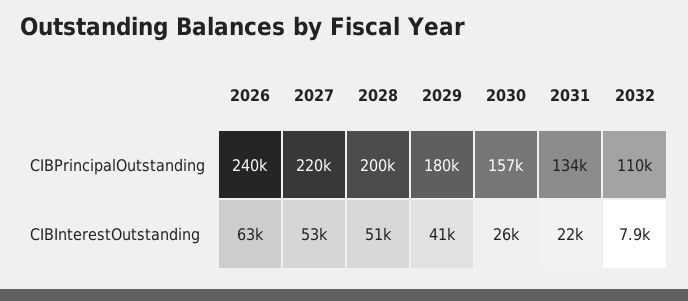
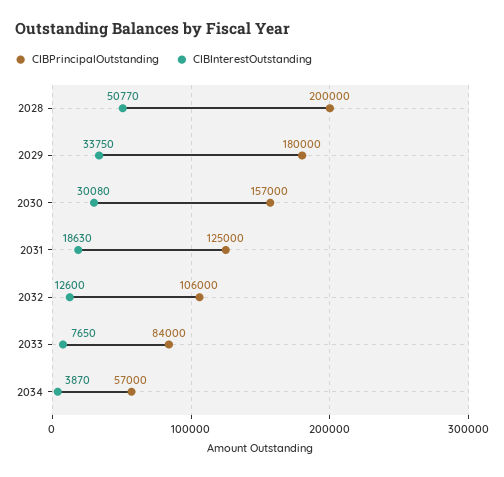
CIBPrincipalOutstanding, 2026: 240000 -> none
CIBPrincipalOutstanding, 2027: 220000 -> none
CIBPrincipalOutstanding, 2031: 134000 -> 125000
CIBPrincipalOutstanding, 2032: 110000 -> 106000
CIBInterestOutstanding, 2026: 63000 -> none
CIBInterestOutstanding, 2027: 53000 -> none
CIBInterestOutstanding, 2029: 41000 -> 33750
CIBInterestOutstanding, 2030: 26000 -> 30080
CIBInterestOutstanding, 2031: 22000 -> 18630
CIBInterestOutstanding, 2032: 7900 -> 12600
CIBPrincipalOutstanding, 2033: none -> 84000
CIBInterestOutstanding, 2033: none -> 7650
CIBPrincipalOutstanding, 2034: none -> 57000
CIBInterestOutstanding, 2034: none -> 3870

